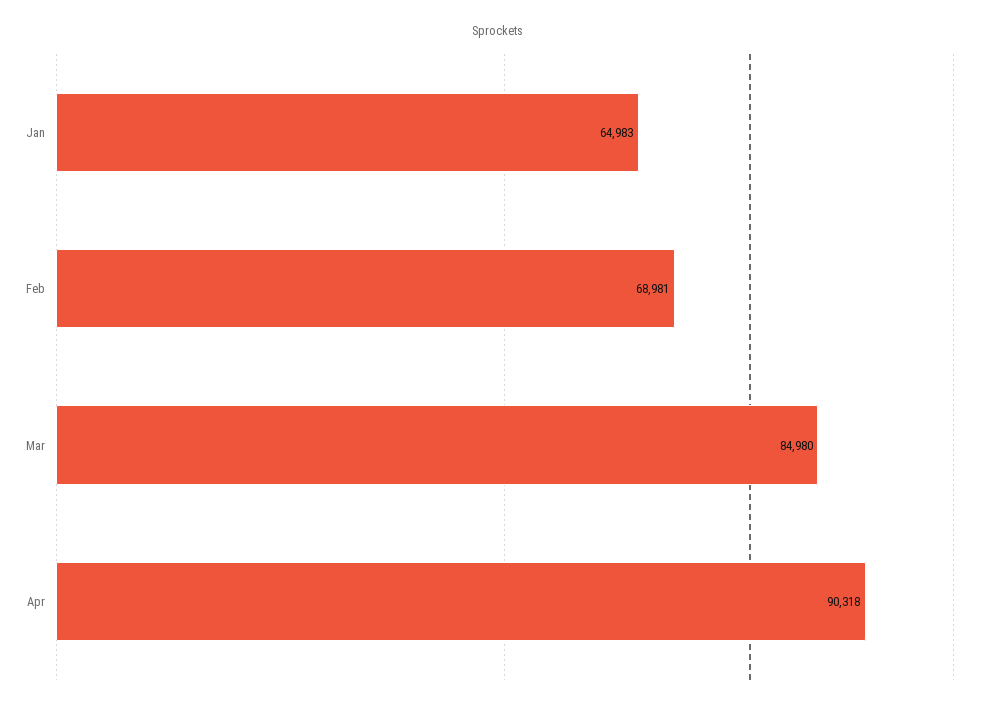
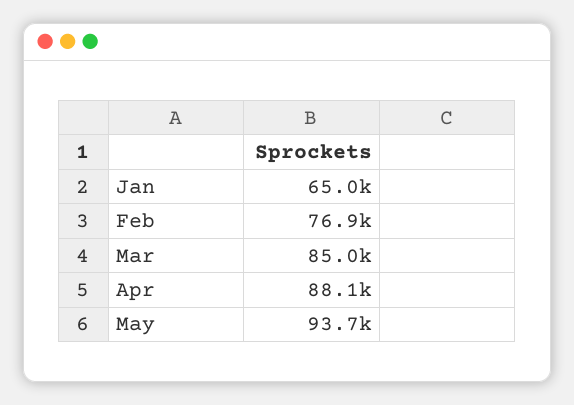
Feb: 68981 -> 76900
Apr: 90318 -> 88100
May: none -> 93700

